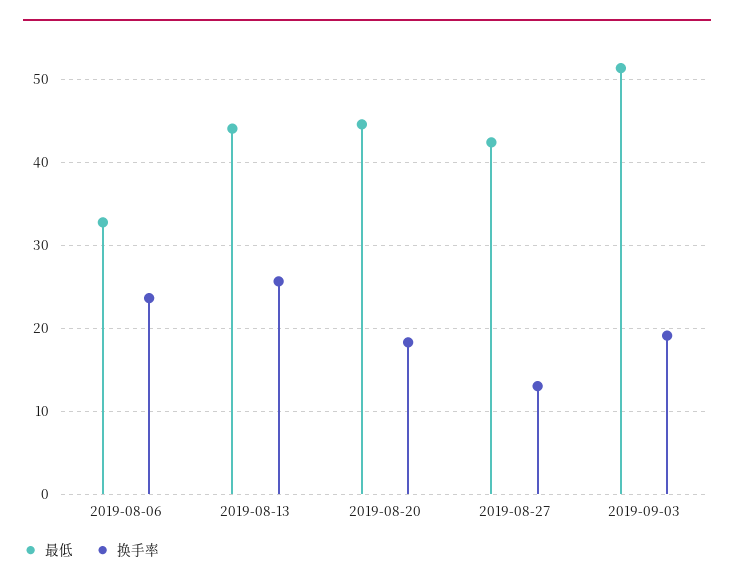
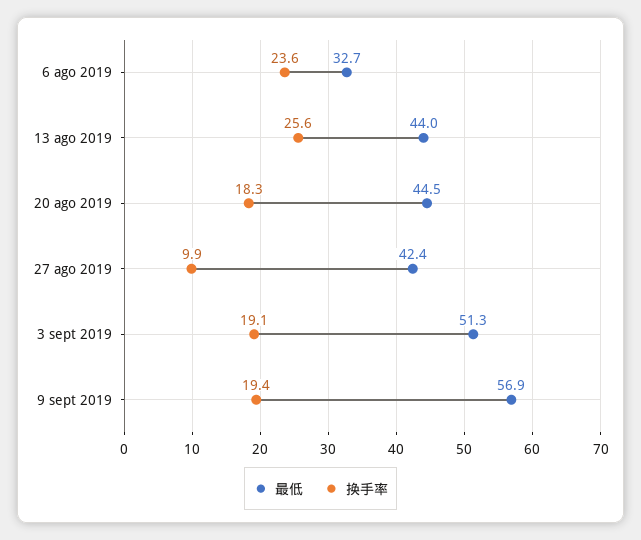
换手率, 2019-08-27: 13 -> 9.9
最低, 9 sept 2019: none -> 56.9
换手率, 9 sept 2019: none -> 19.4

